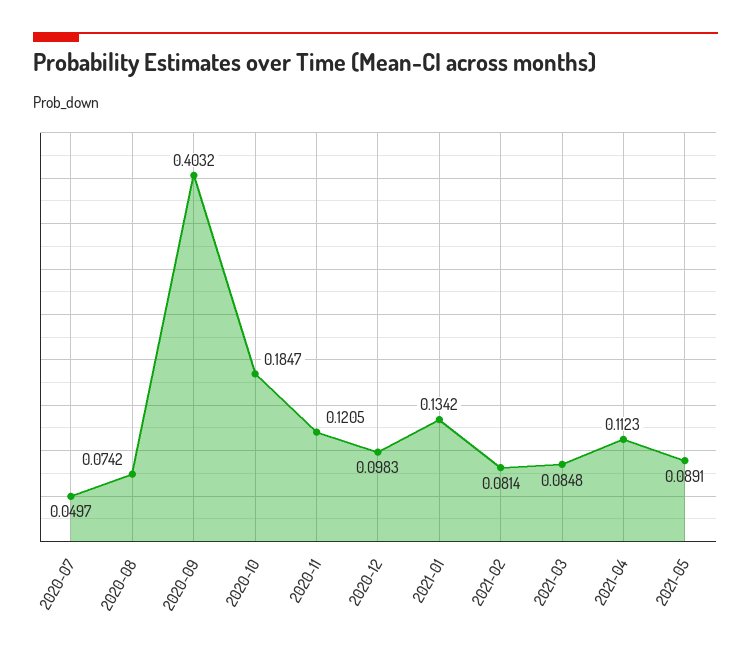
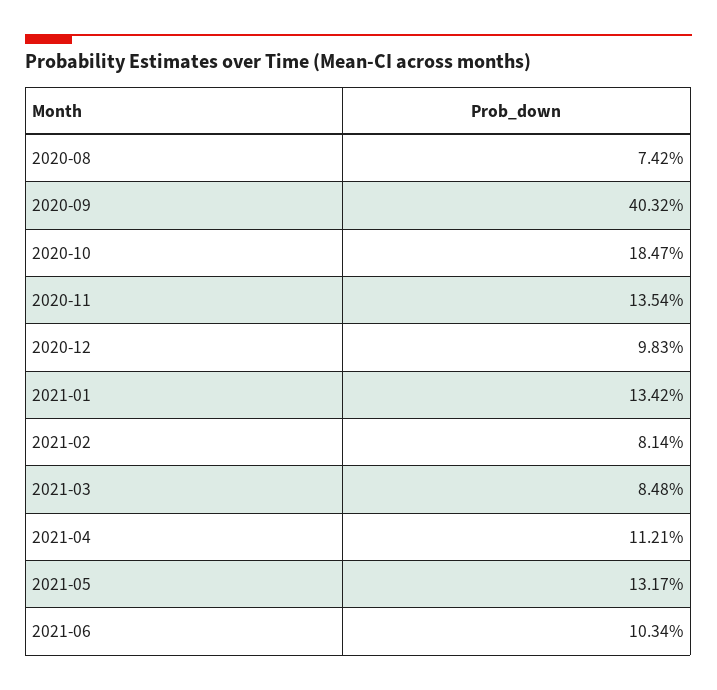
2020-07: 0.0497 -> none
2020-11: 0.1205 -> 0.1354
2021-04: 0.1123 -> 0.1121
2021-05: 0.0891 -> 0.1317
2021-06: none -> 0.1034

